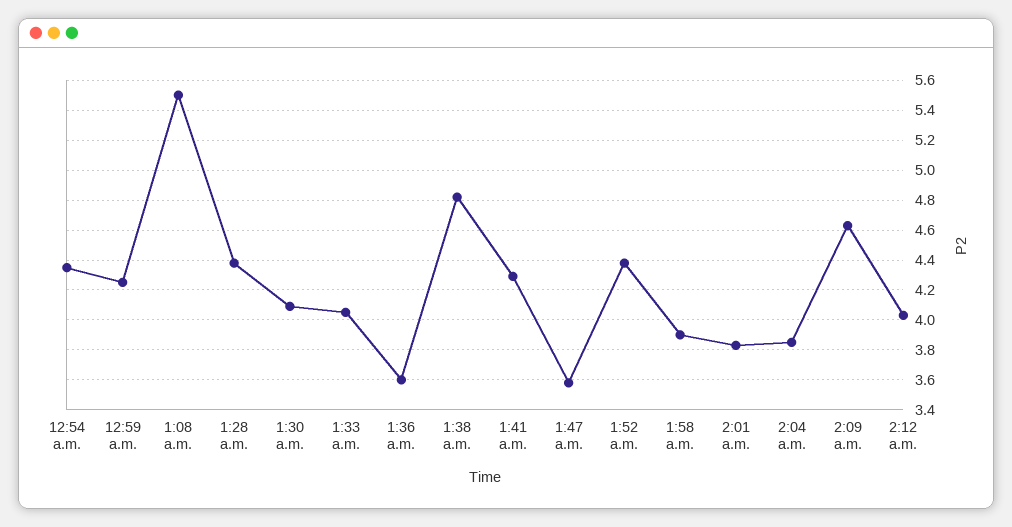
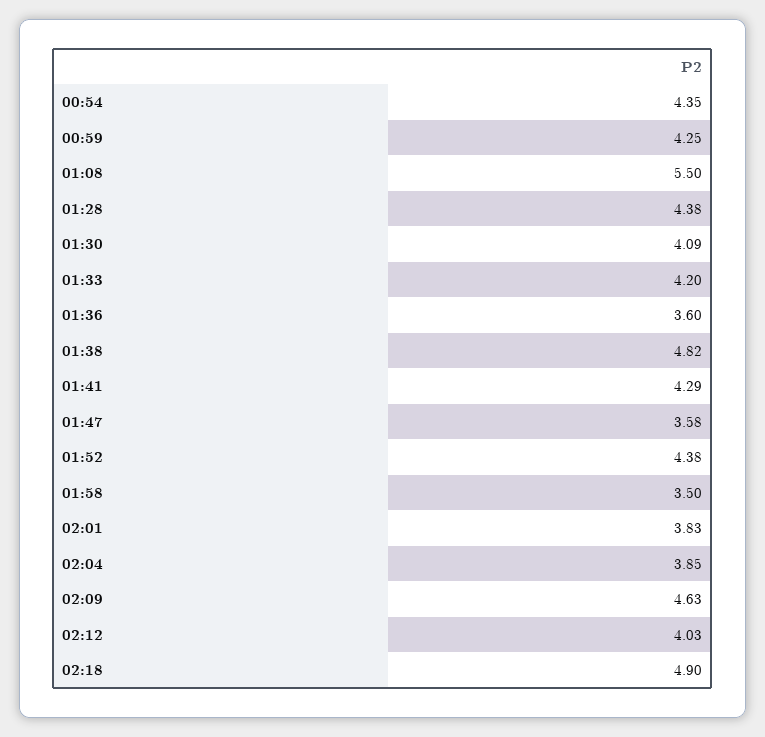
1:33 a.m.: 4.05 -> 4.2
1:58 a.m.: 3.9 -> 3.5
02:18: none -> 4.9

